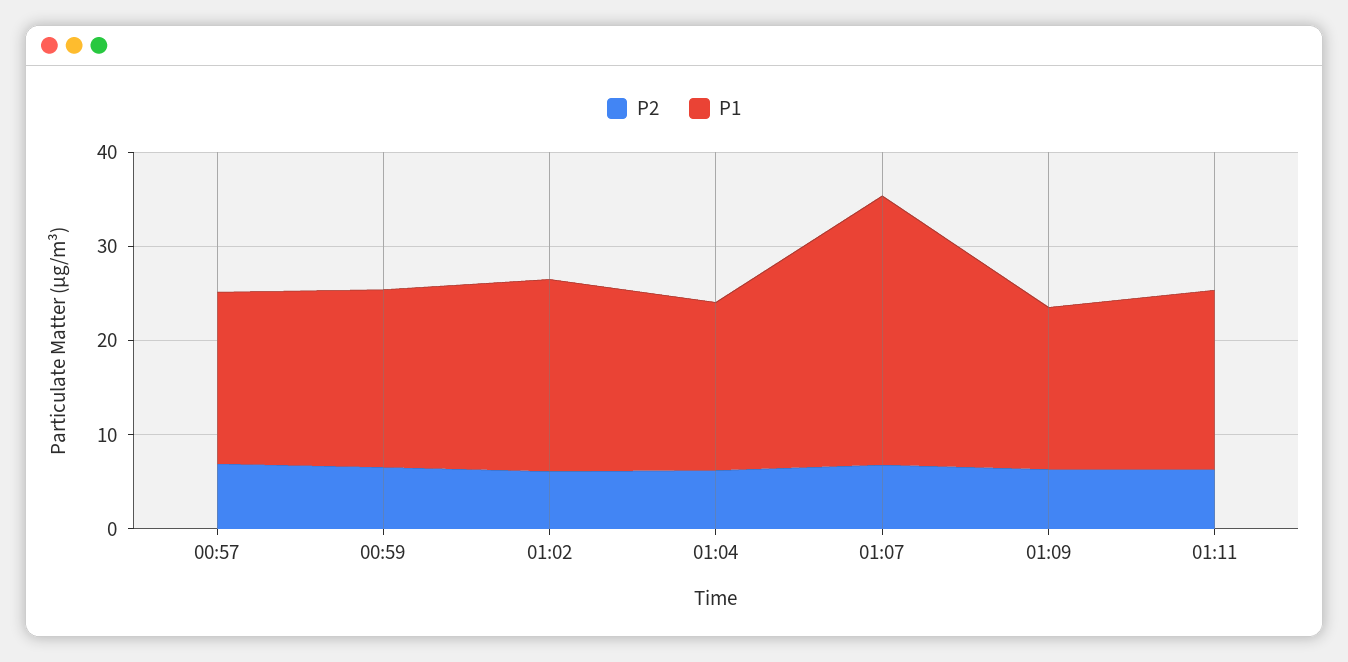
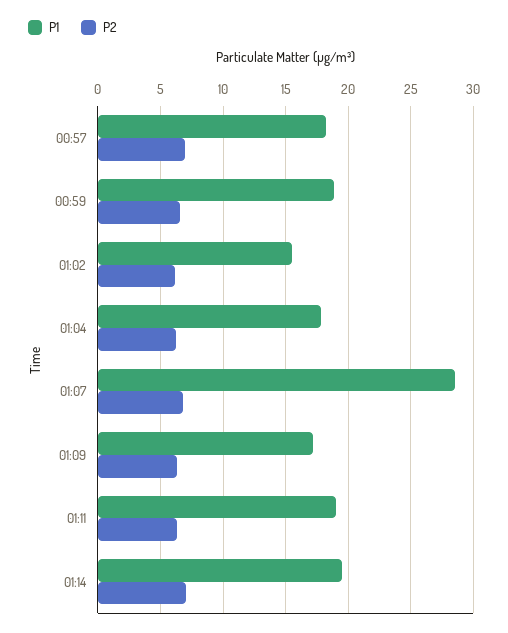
P1, 01:02: 20 -> 15.5
P1, 01:14: none -> 19.5
P2, 01:14: none -> 7

